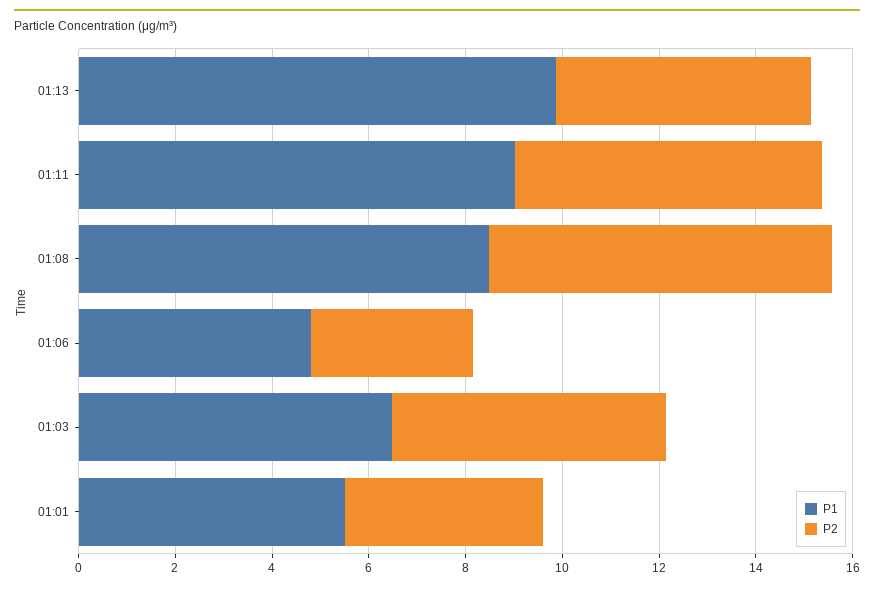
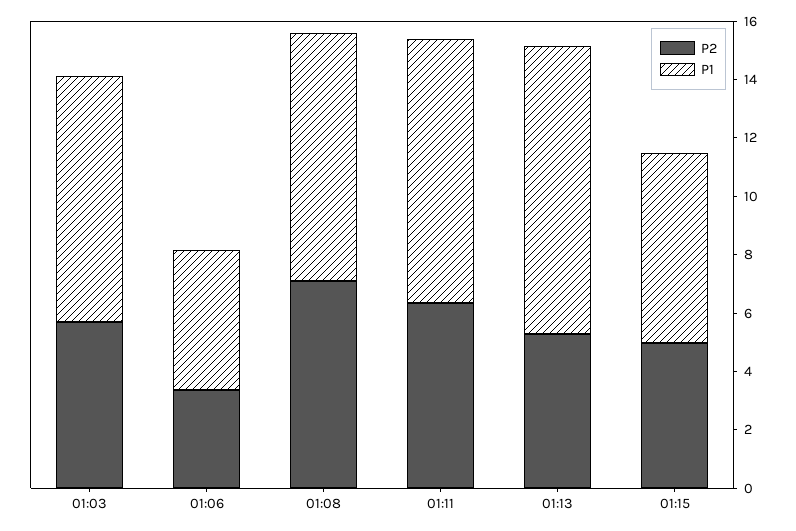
P1, 01:03: 6.5 -> 8.5
P1, 01:01: 5.5 -> none
P2, 01:01: 4 -> none
P2, 01:15: none -> 5
P1, 01:15: none -> 6.5

